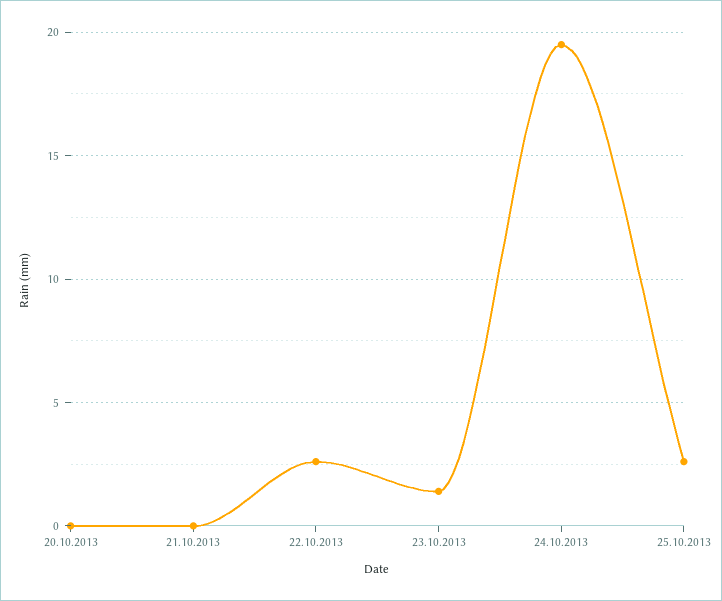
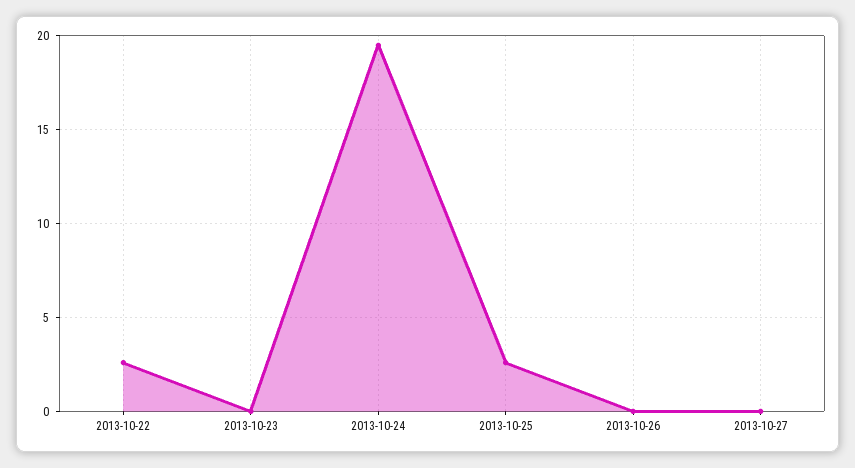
20.10.2013: 0 -> none
21.10.2013: 0 -> none
23.10.2013: 1.5 -> 0
2013-10-26: none -> 0
2013-10-27: none -> 0

